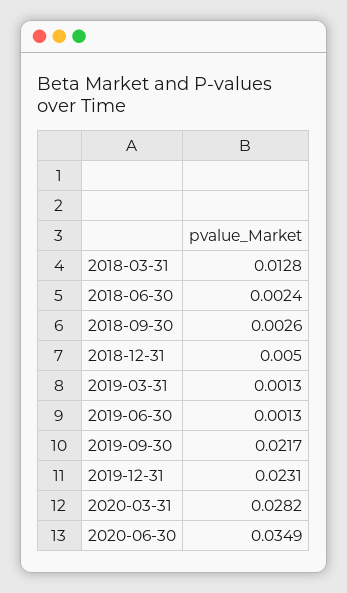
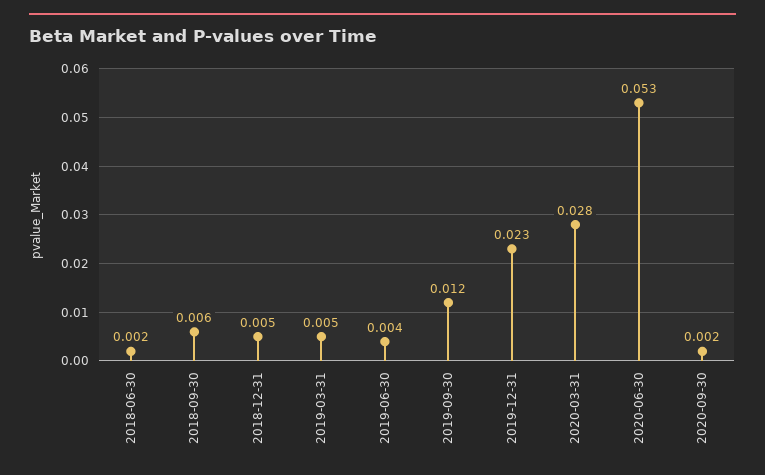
2018-03-31: 0.0128 -> none
2018-09-30: 0.0026 -> 0.006
2019-03-31: 0.0013 -> 0.005
2019-06-30: 0.0013 -> 0.004
2019-09-30: 0.0217 -> 0.012
2020-06-30: 0.0349 -> 0.053
2020-09-30: none -> 0.002

